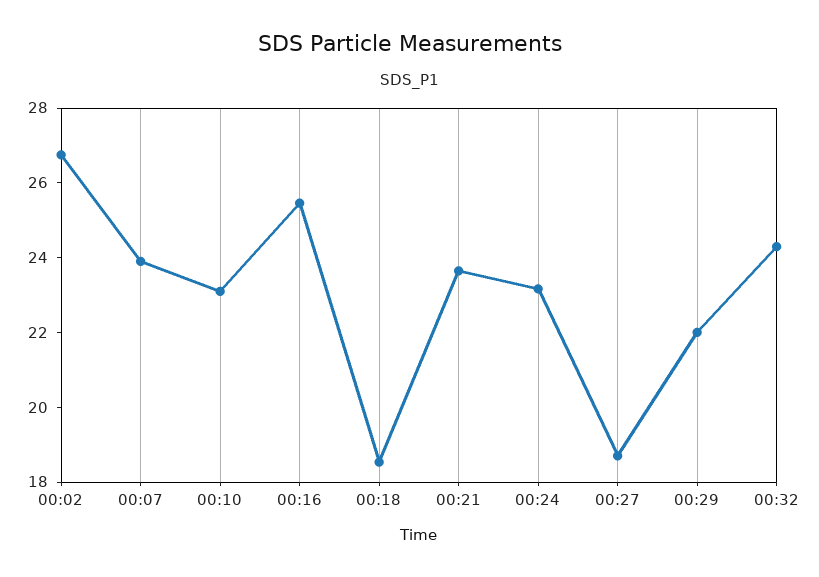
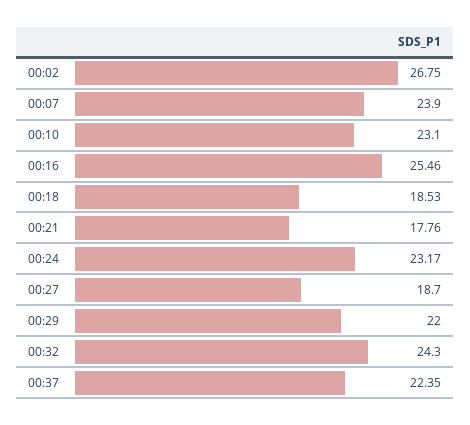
00:21: 23.5 -> 17.76
00:37: none -> 22.35

